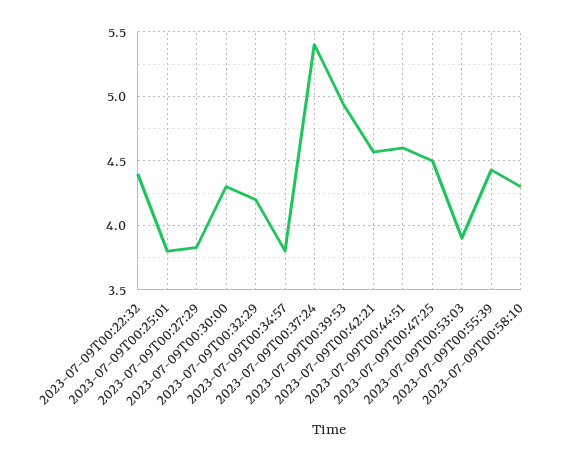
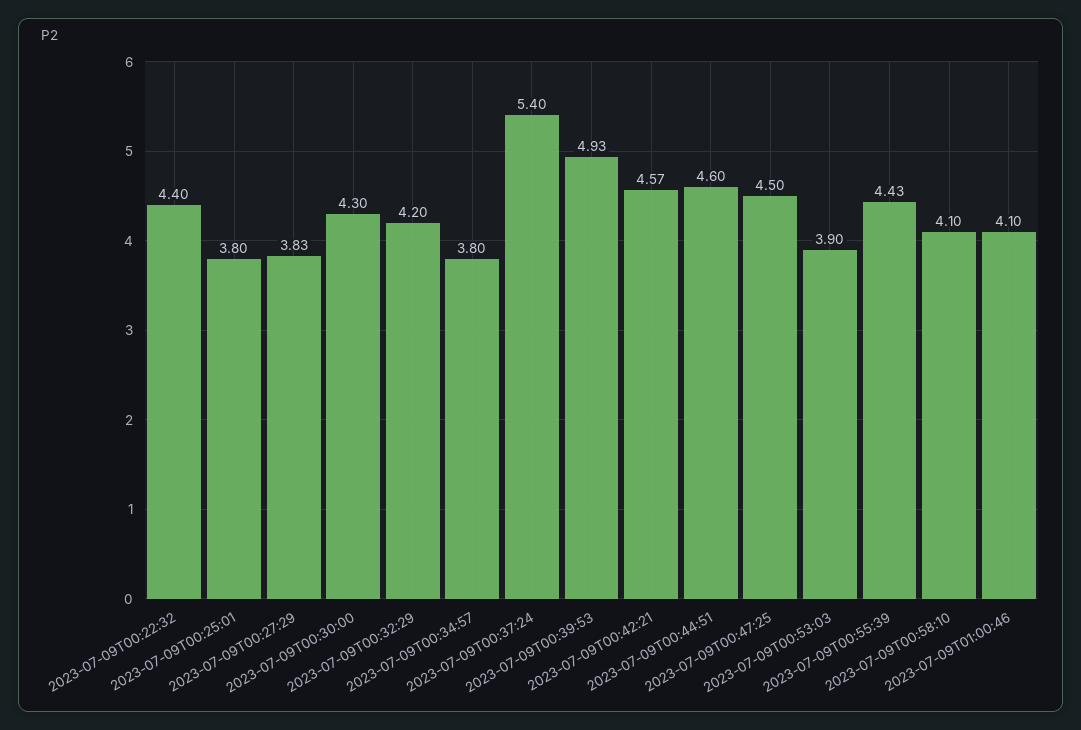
2023-07-09T00:58:10: 4.3 -> 4.1
2023-07-09T01:00:46: none -> 4.1

